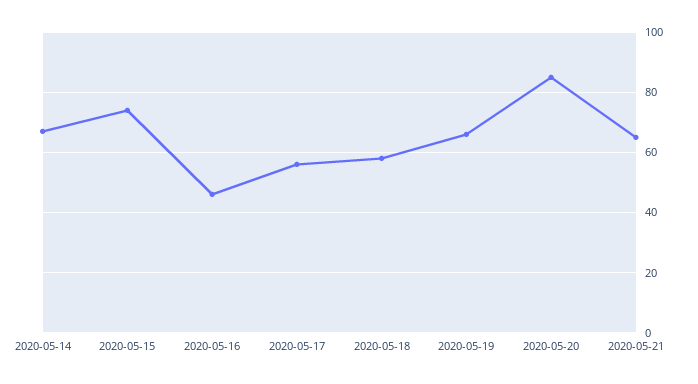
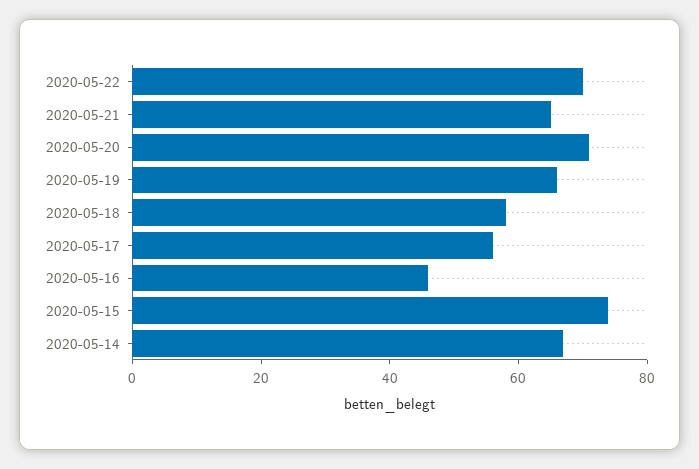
2020-05-20: 85 -> 70
2020-05-22: none -> 70

